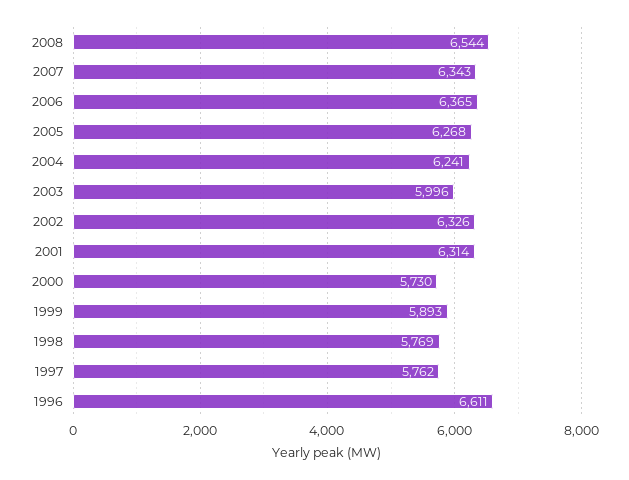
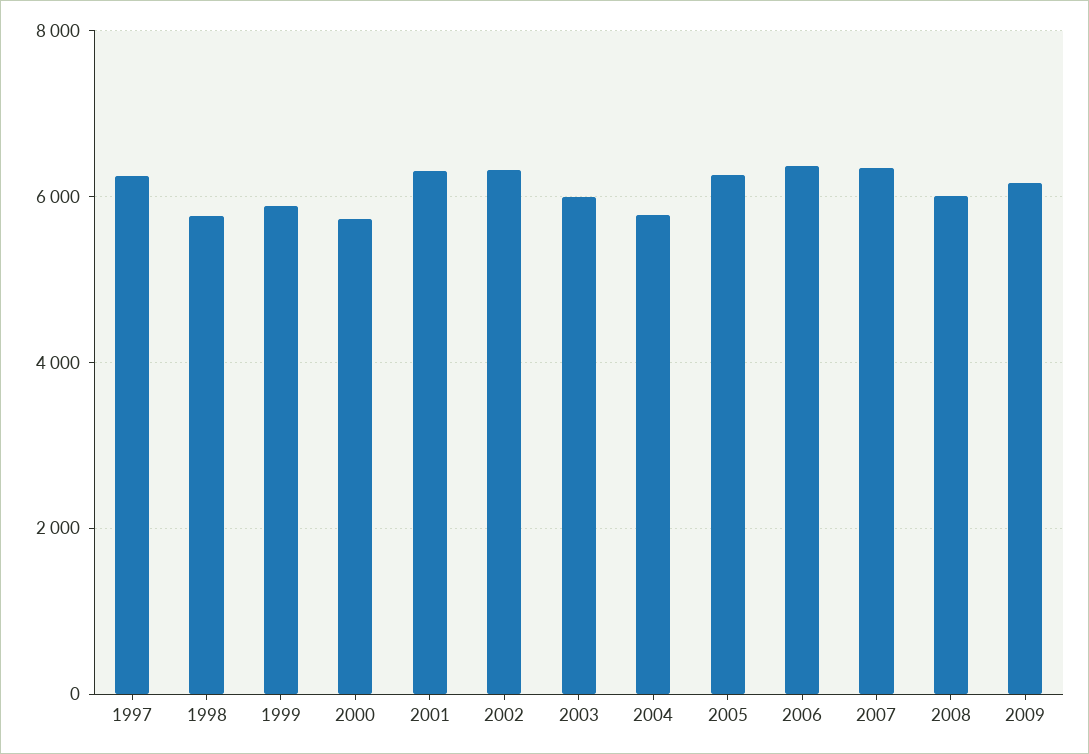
2008: 6544 -> 6000
2004: 6241 -> 5800
1997: 5762 -> 6200
1996: 6611 -> none
2009: none -> 6200

